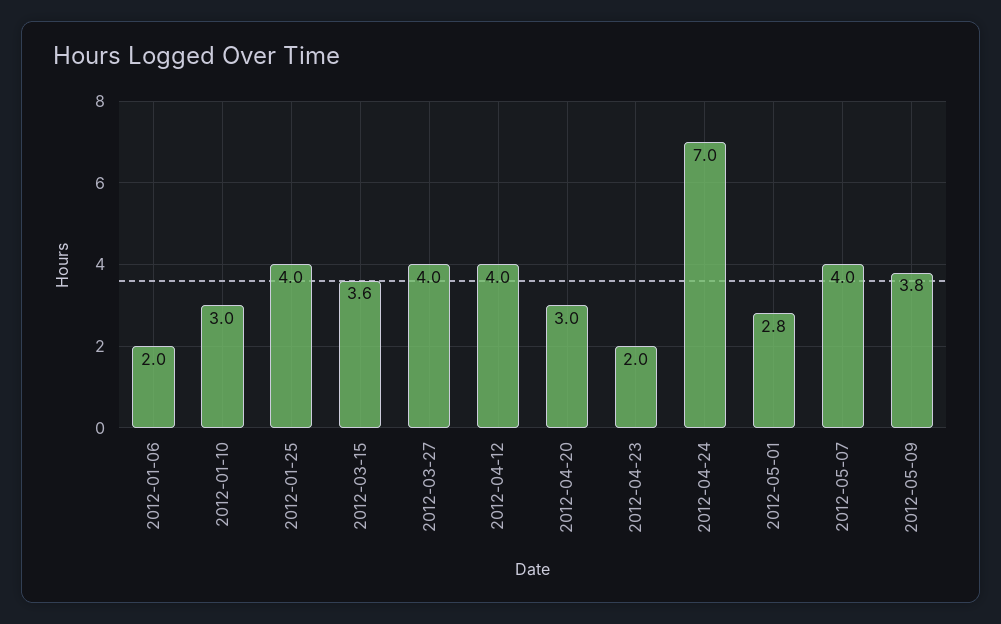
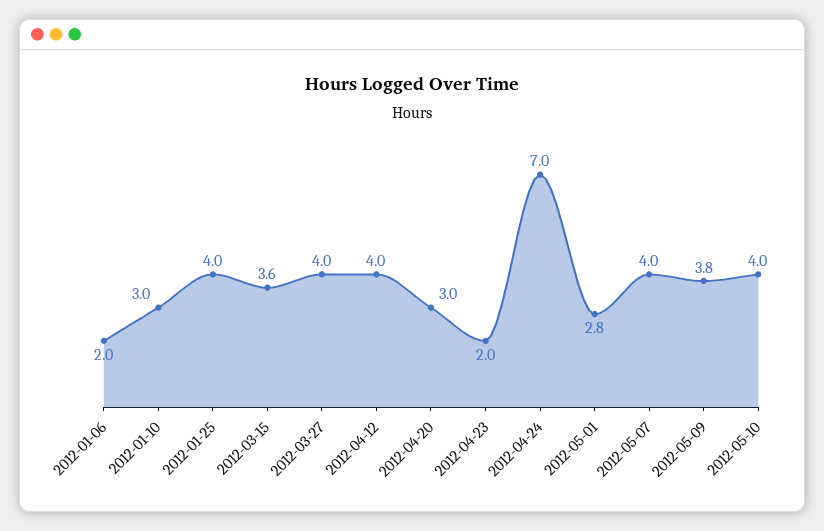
2012-05-10: none -> 4

